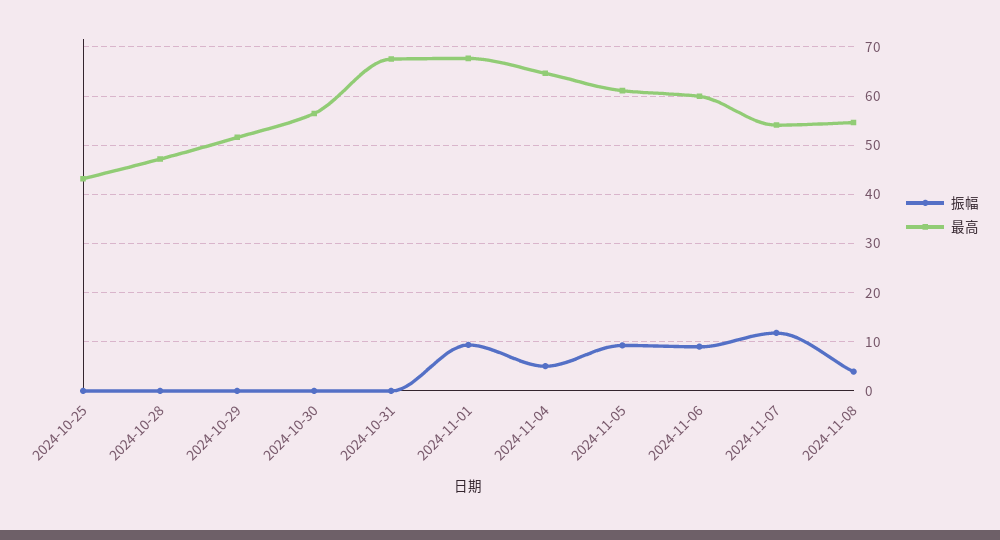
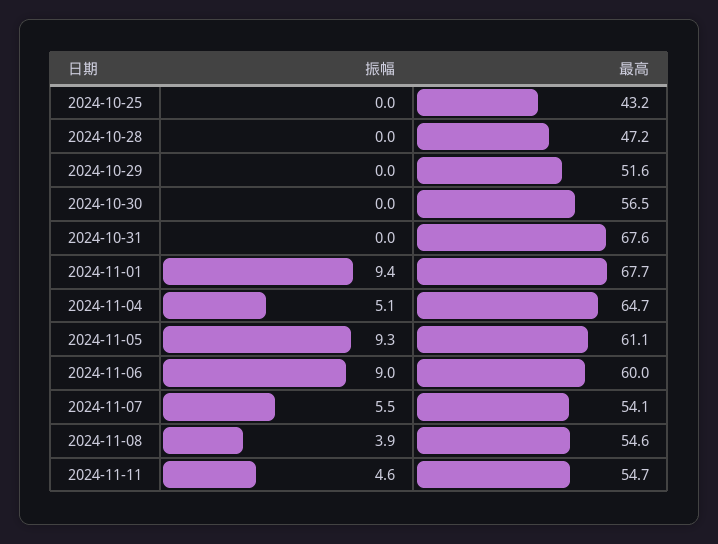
振幅, 2024-11-07: 12 -> 5.5
振幅, 2024-11-11: none -> 4.6
最高, 2024-11-11: none -> 54.7

